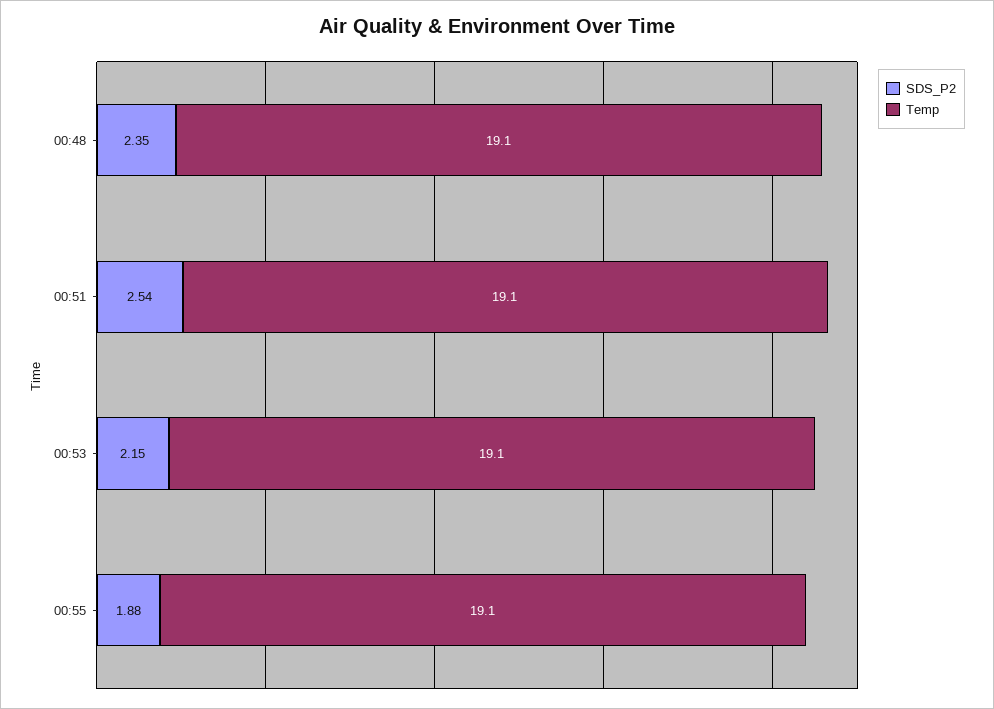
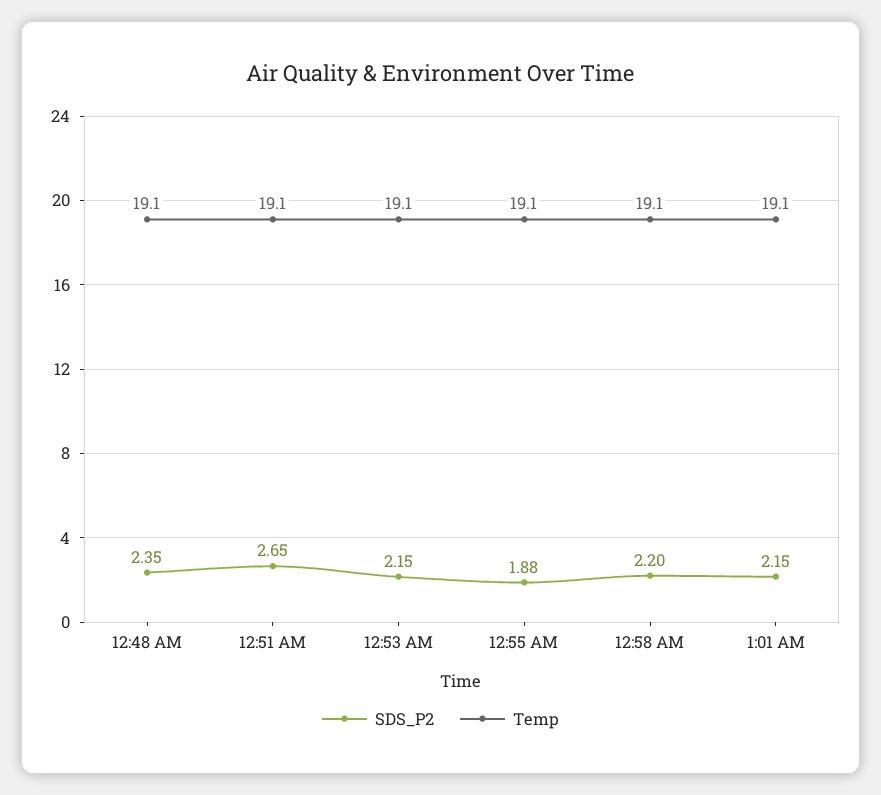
SDS_P2, 00:51: 2.54 -> 2.65
SDS_P2, 12:58 AM: none -> 2.2
Temp, 12:58 AM: none -> 19.1
SDS_P2, 1:01 AM: none -> 2.15
Temp, 1:01 AM: none -> 19.1

